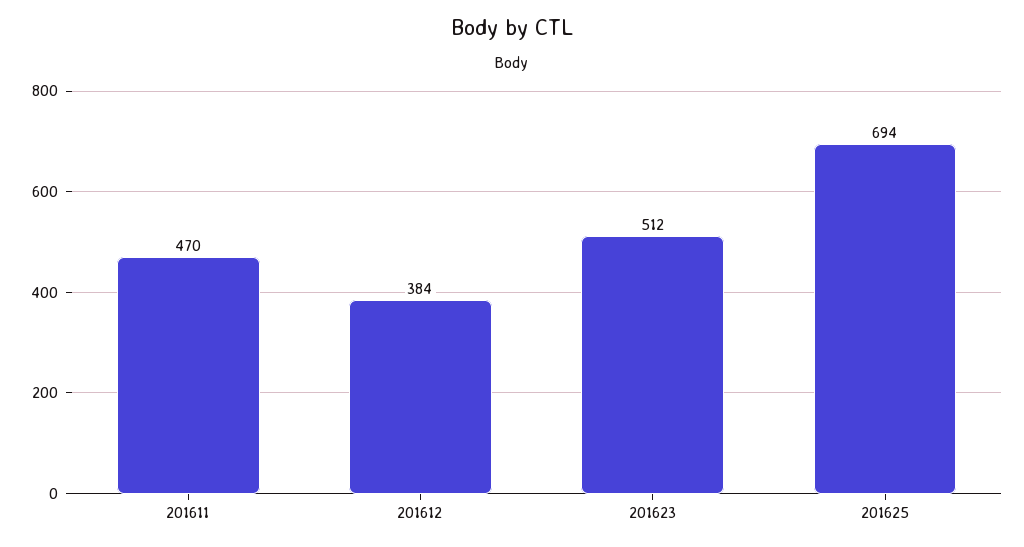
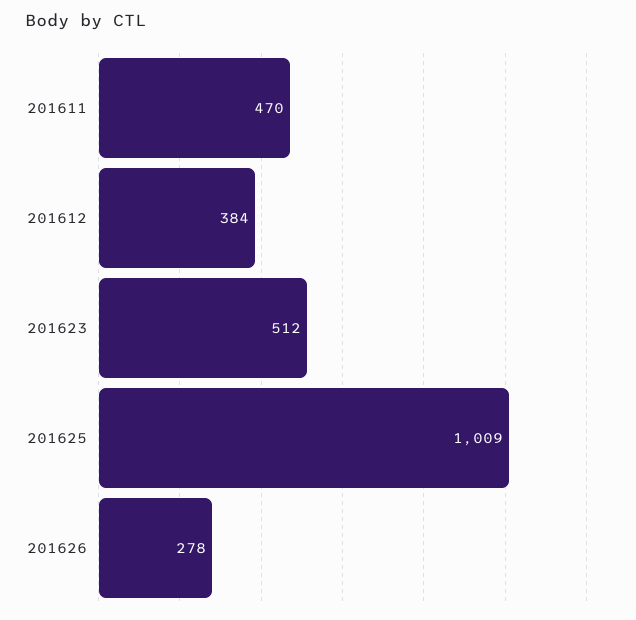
201625: 694 -> 1009
201626: none -> 278

